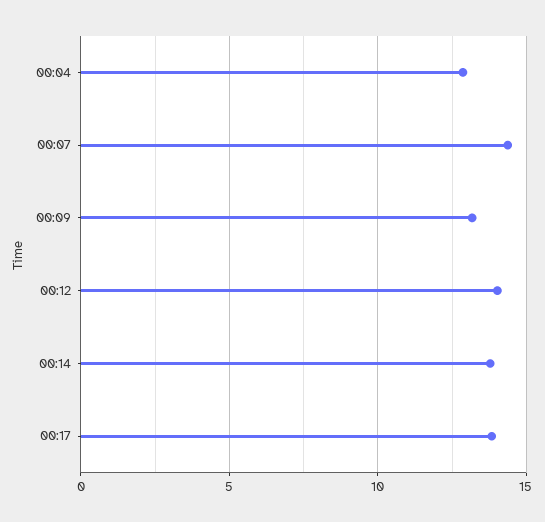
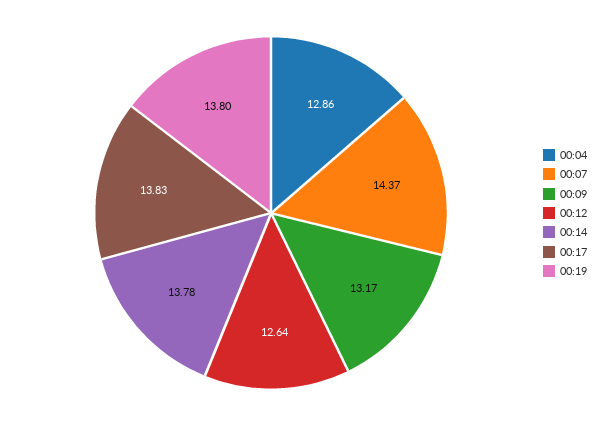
00:12: 14 -> 12.64
00:19: none -> 13.8

